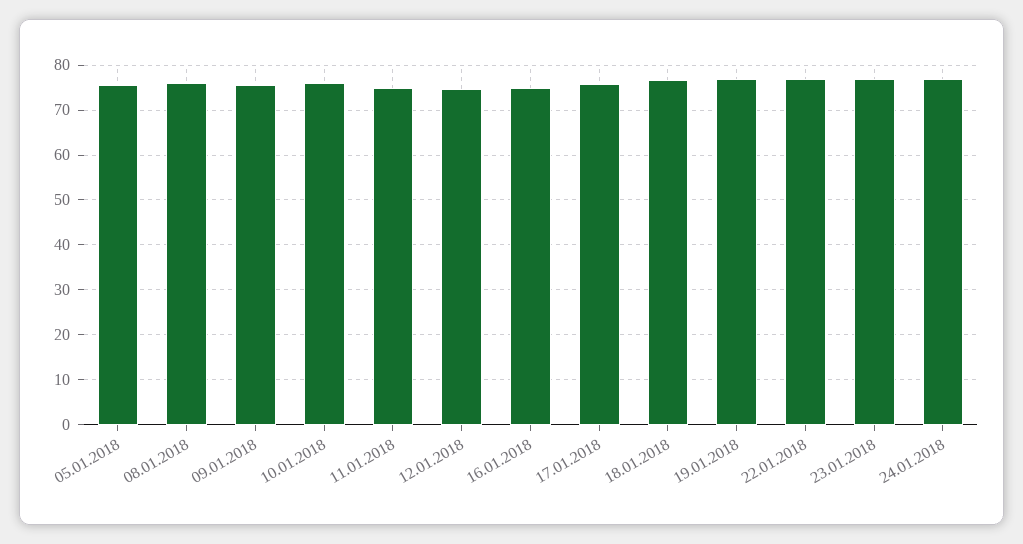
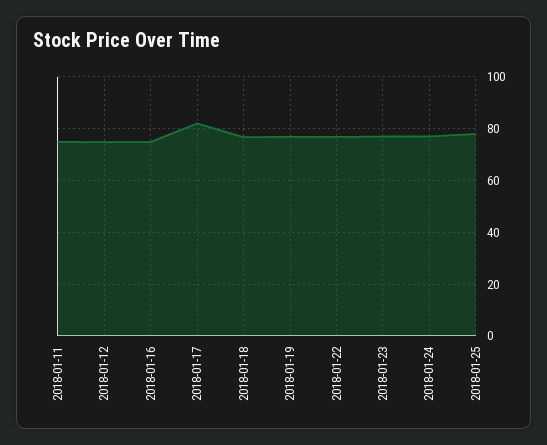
05.01.2018: 76 -> none
08.01.2018: 76 -> none
09.01.2018: 76 -> none
10.01.2018: 76 -> none
17.01.2018: 76 -> 82.5
2018-01-25: none -> 77.5

